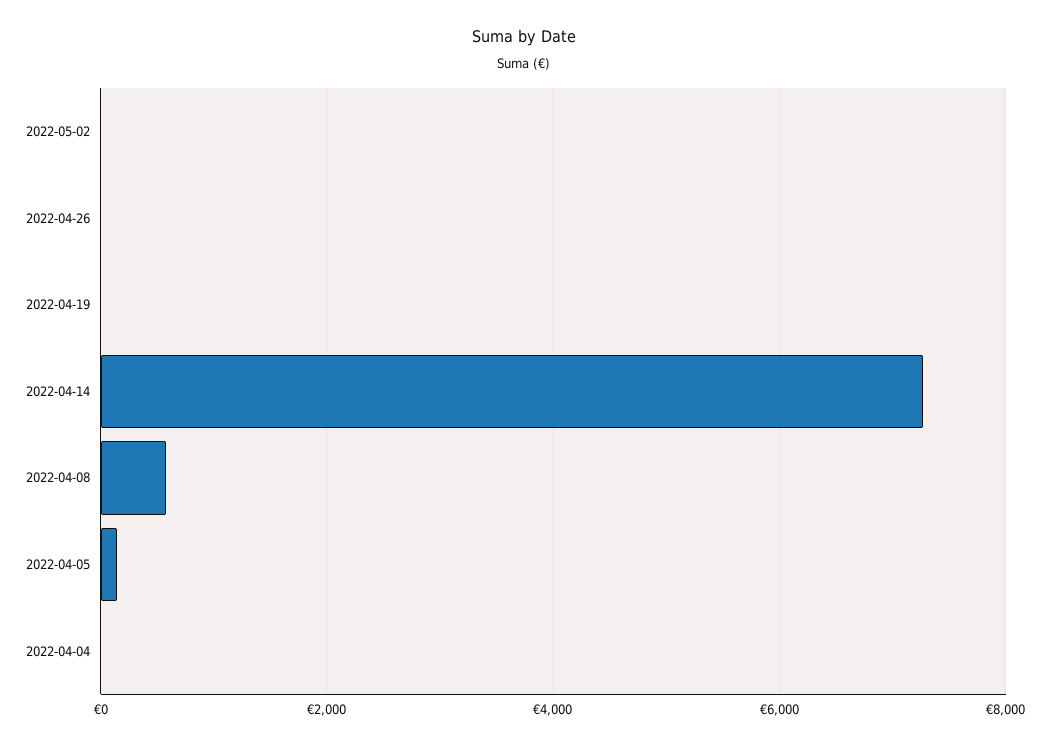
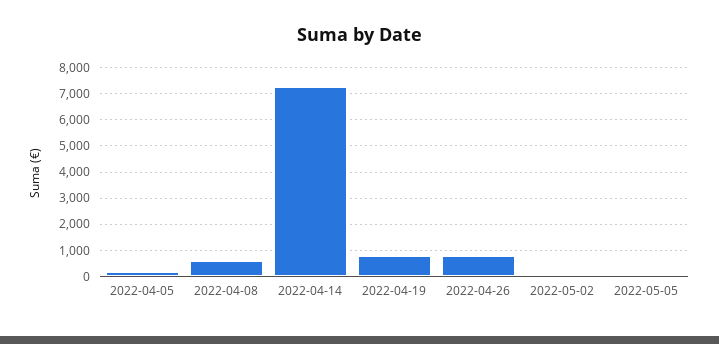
2022-04-26: 0 -> 750
2022-04-19: 0 -> 750
2022-04-04: 0 -> none
2022-05-05: none -> 0

